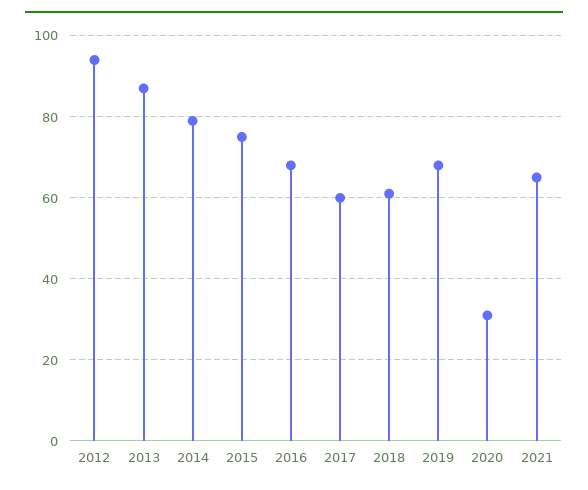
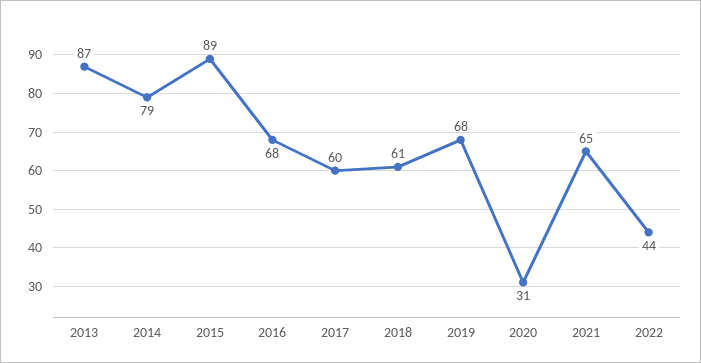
2012: 95 -> none
2015: 75 -> 89
2022: none -> 44

